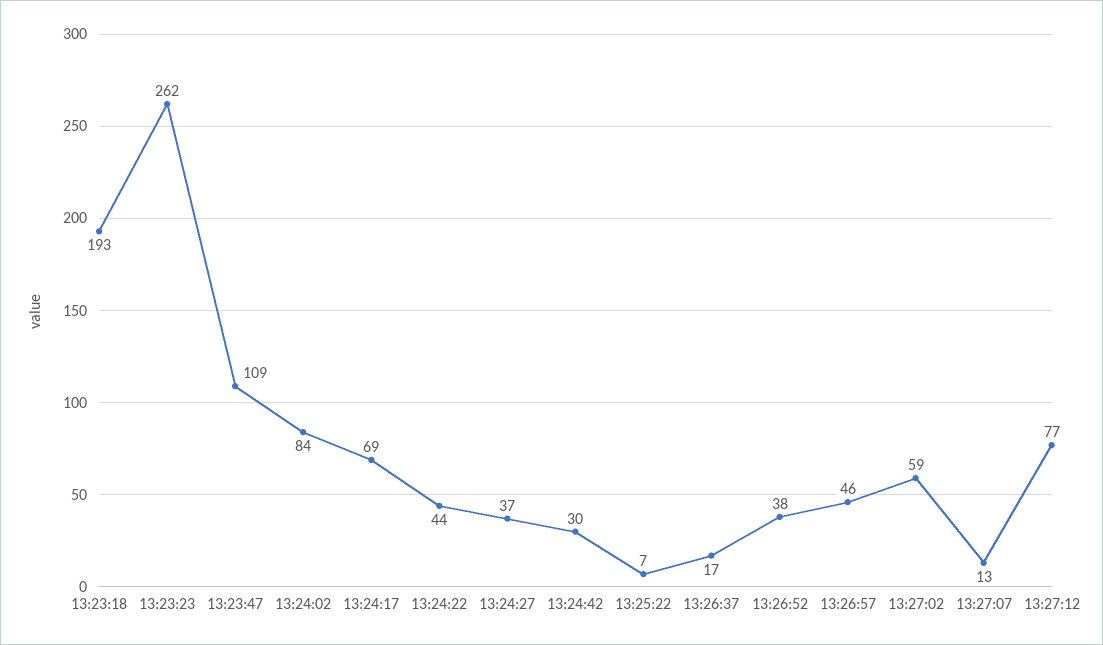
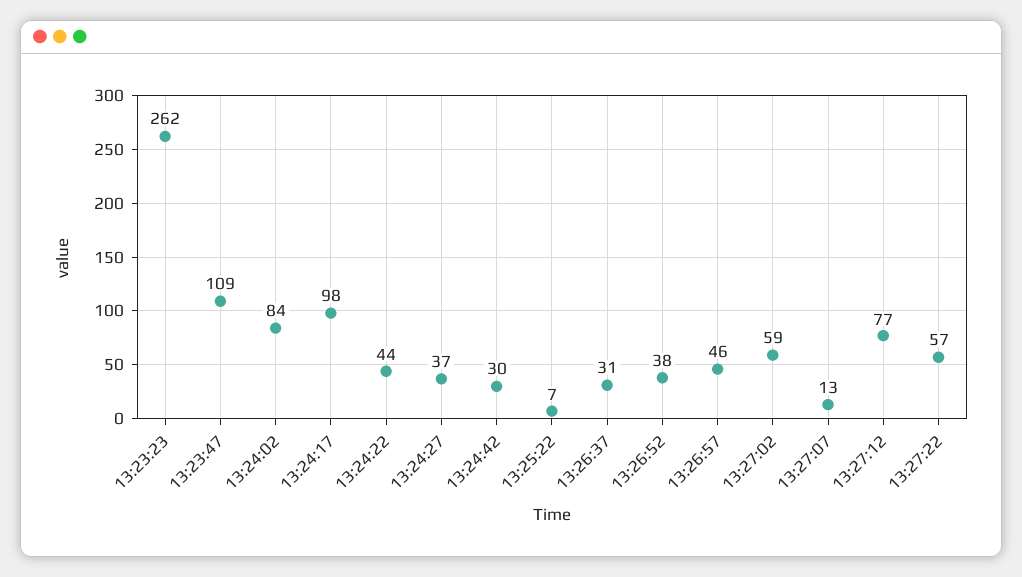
13:23:18: 193 -> none
13:24:17: 69 -> 98
13:26:37: 17 -> 31
13:27:22: none -> 57

